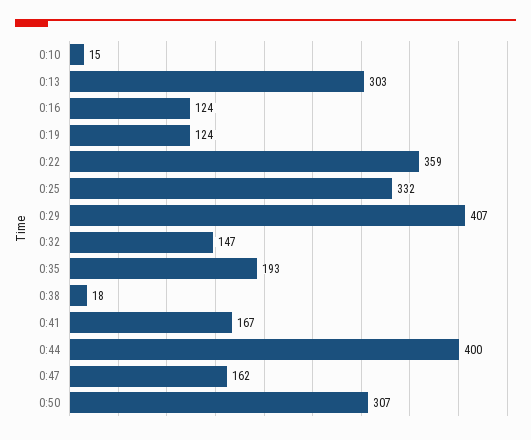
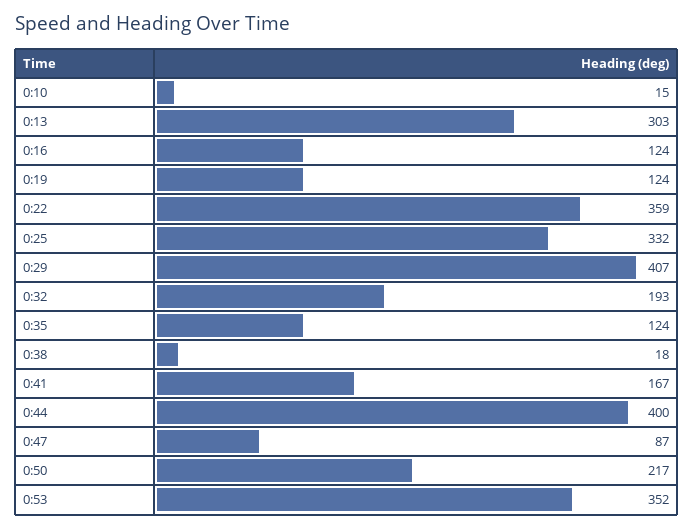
0:32: 147 -> 193
0:35: 193 -> 124
0:47: 162 -> 87
0:50: 307 -> 217
0:53: none -> 352

